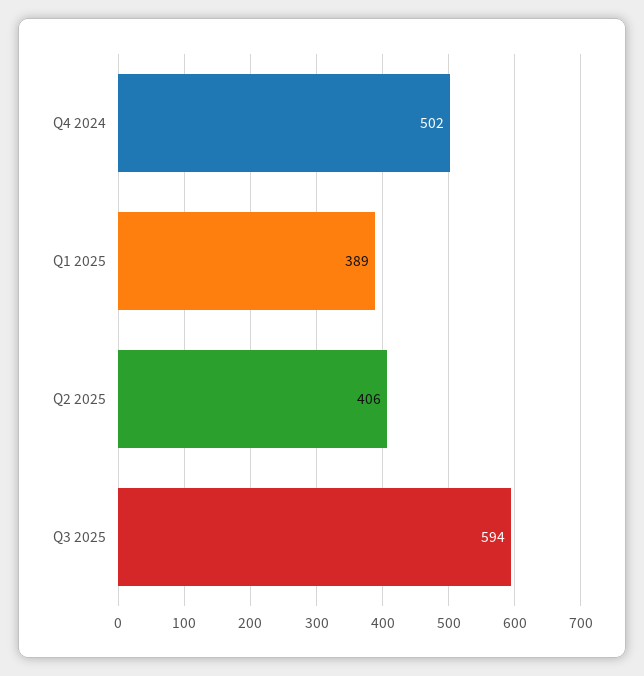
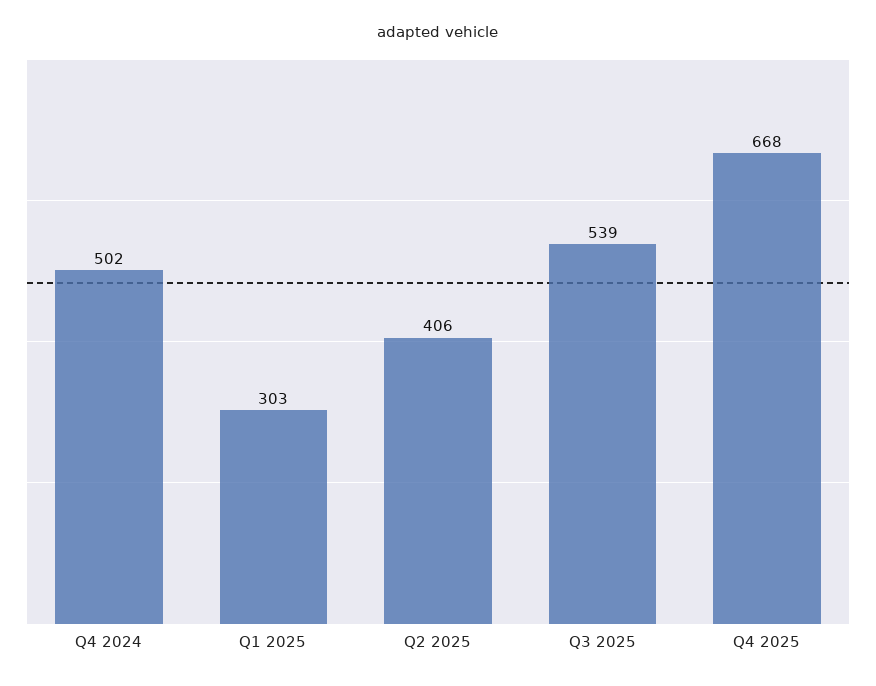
Q1 2025: 389 -> 303
Q3 2025: 594 -> 539
Q4 2025: none -> 668

